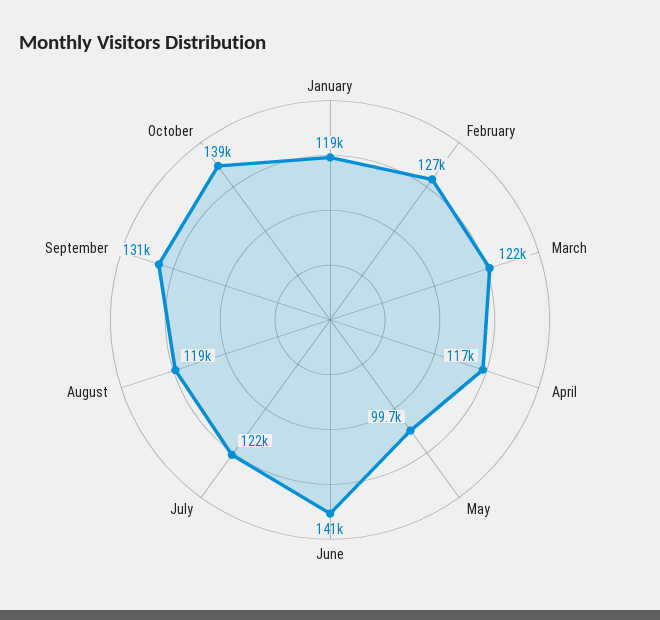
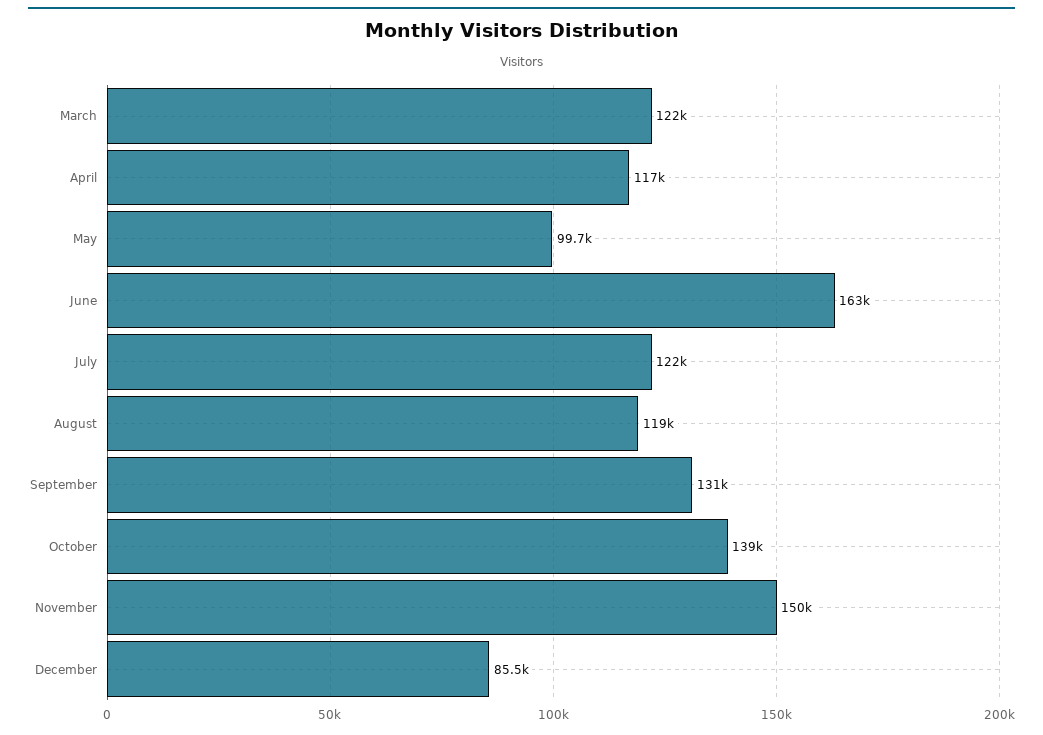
January: 119000 -> none
February: 127000 -> none
June: 141000 -> 163000
November: none -> 150000
December: none -> 85500

